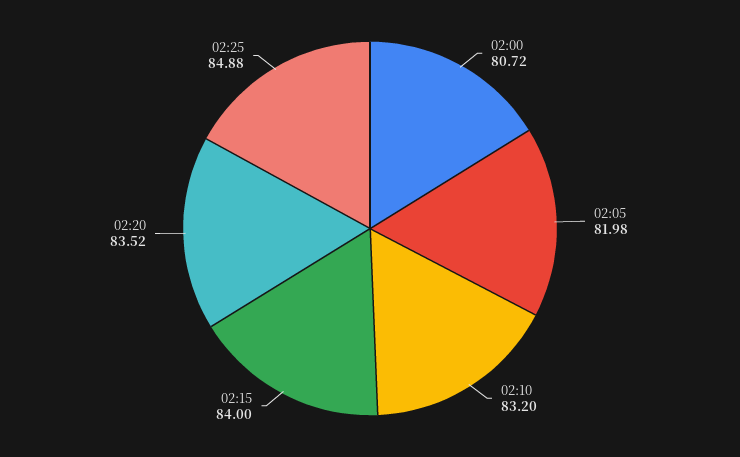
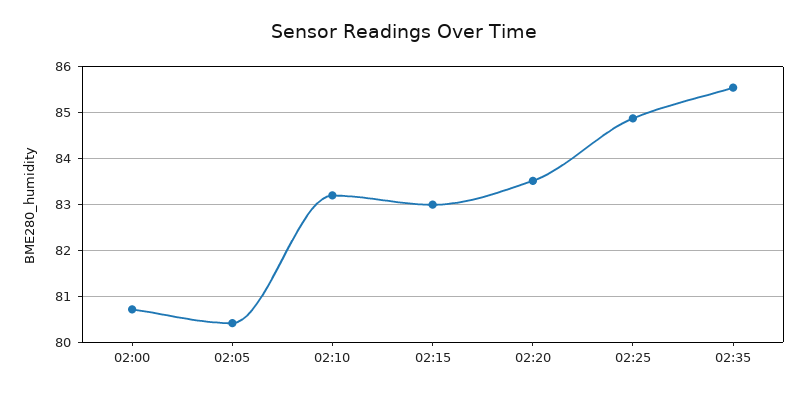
02:05: 81.98 -> 80.4
02:15: 84 -> 83
02:35: none -> 85.6

